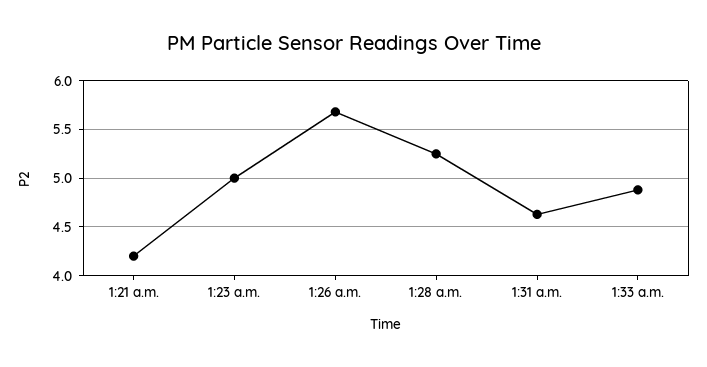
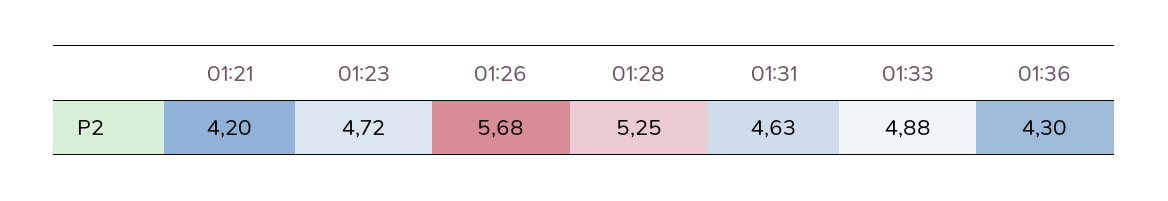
1:23 a.m.: 5 -> 4.72
01:36: none -> 4.3

